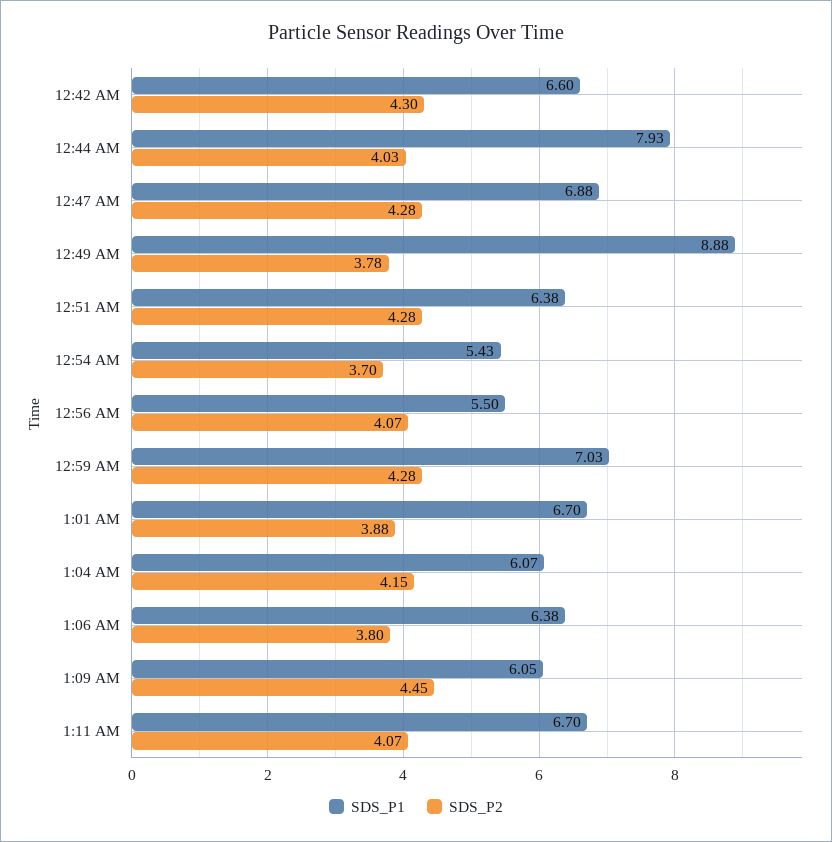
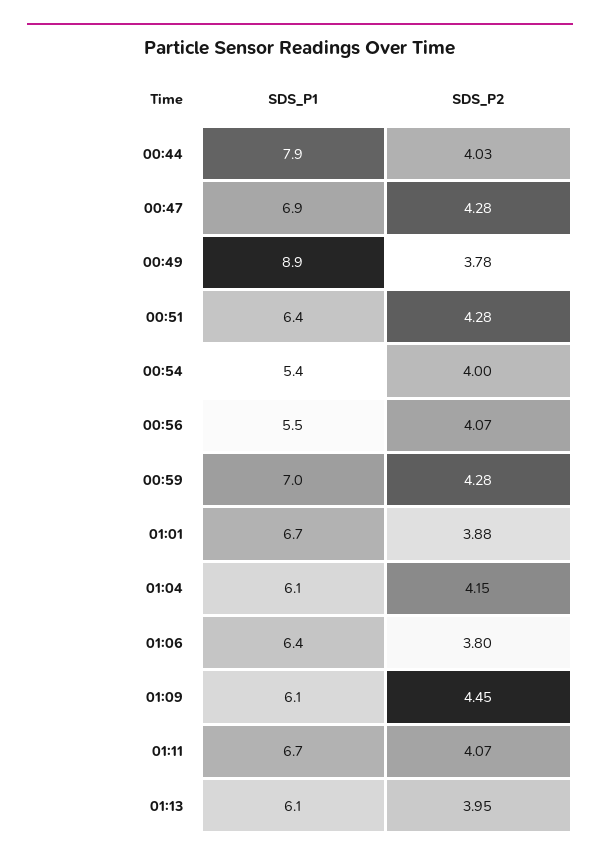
SDS_P1, 12:42 AM: 6.6 -> none
SDS_P2, 12:42 AM: 4.3 -> none
SDS_P2, 12:54 AM: 3.7 -> 4
SDS_P1, 01:13: none -> 6.1
SDS_P2, 01:13: none -> 3.95

